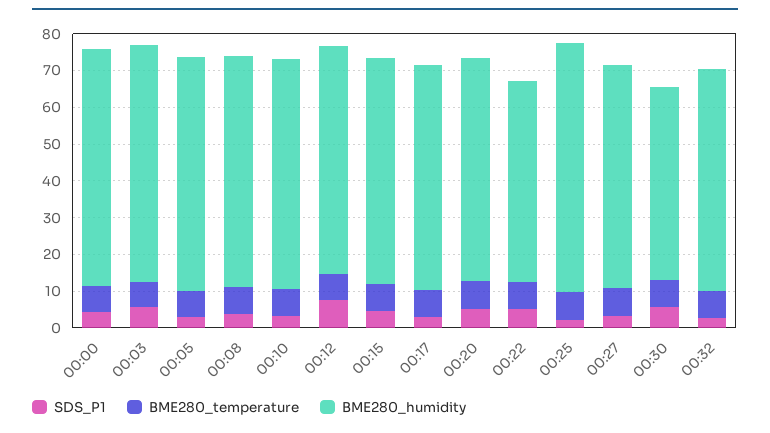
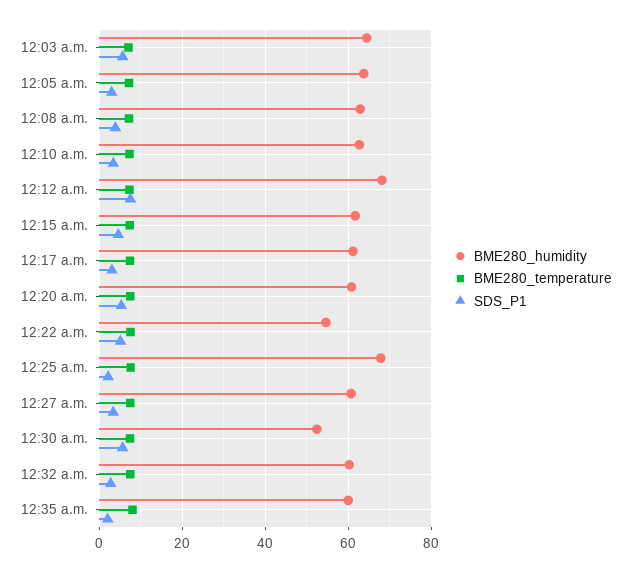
SDS_P1, 00:00: 5 -> none
BME280_temperature, 00:00: 7.5 -> none
BME280_humidity, 00:00: 65 -> none
BME280_humidity, 00:12: 62.5 -> 68
BME280_humidity, 12:35 a.m.: none -> 60
BME280_temperature, 12:35 a.m.: none -> 8
SDS_P1, 12:35 a.m.: none -> 2

